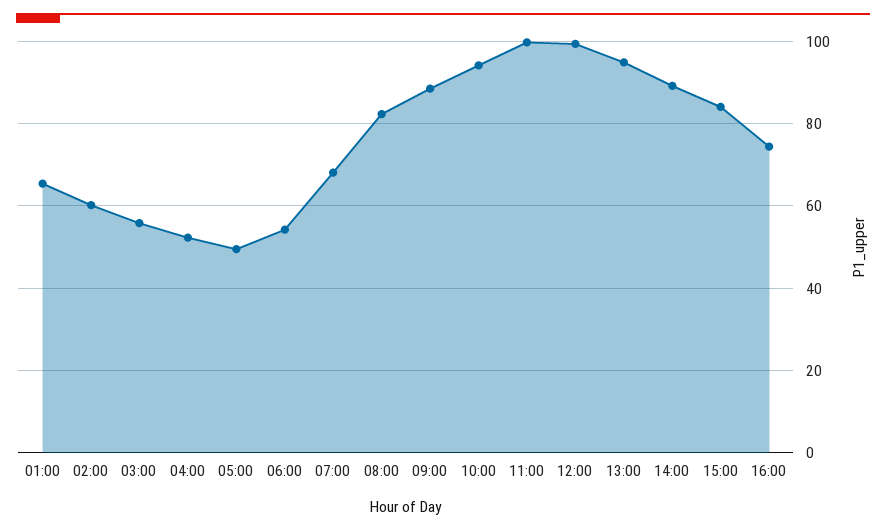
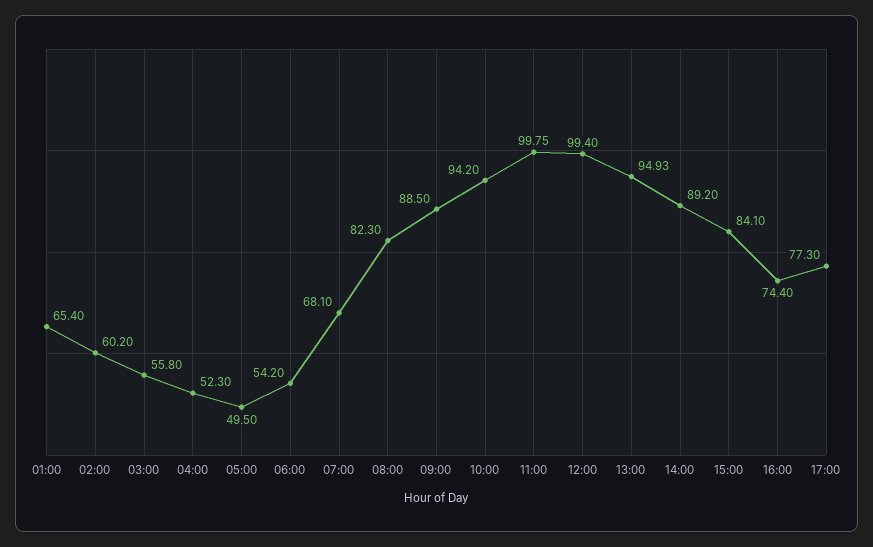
17:00: none -> 77.3

